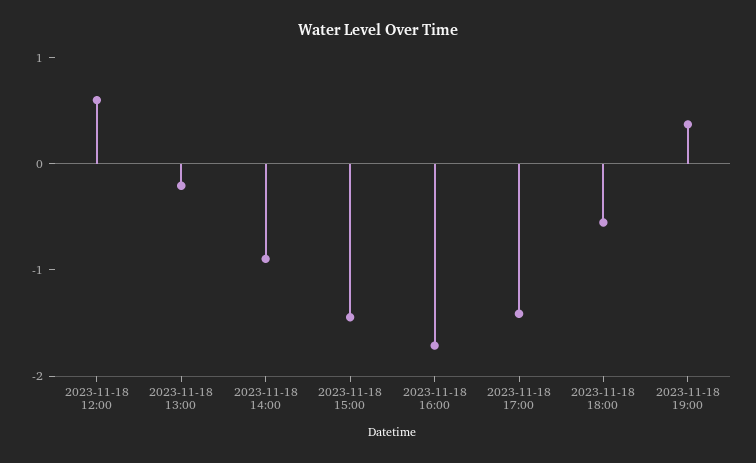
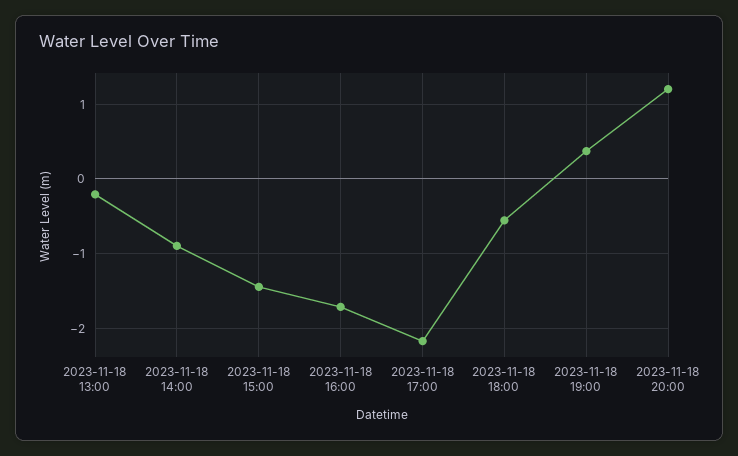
2023-11-18 12:00: 0.6 -> none
2023-11-18 17:00: -1.4 -> -2.2
2023-11-18 20:00: none -> 1.2

